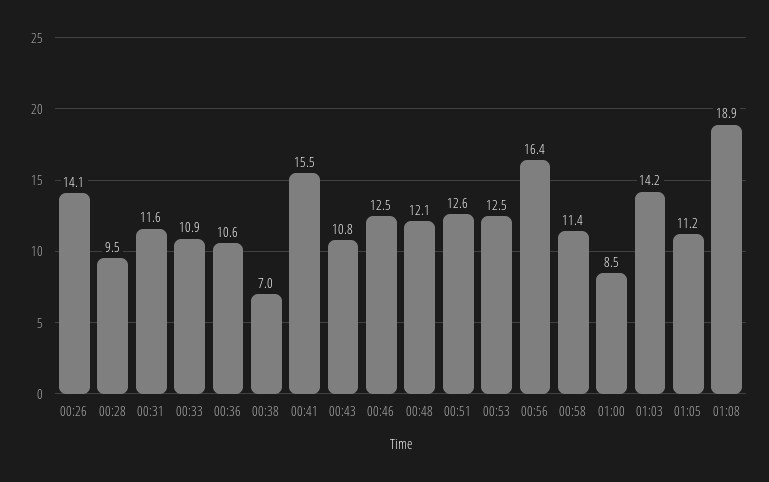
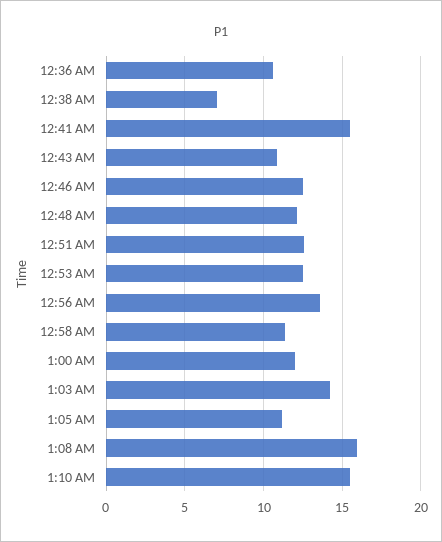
00:26: 14.1 -> none
00:28: 9.5 -> none
00:31: 11.6 -> none
00:33: 10.9 -> none
00:56: 16.4 -> 13.5
01:00: 8.5 -> 12
01:08: 18.9 -> 16
1:10 AM: none -> 15.5

